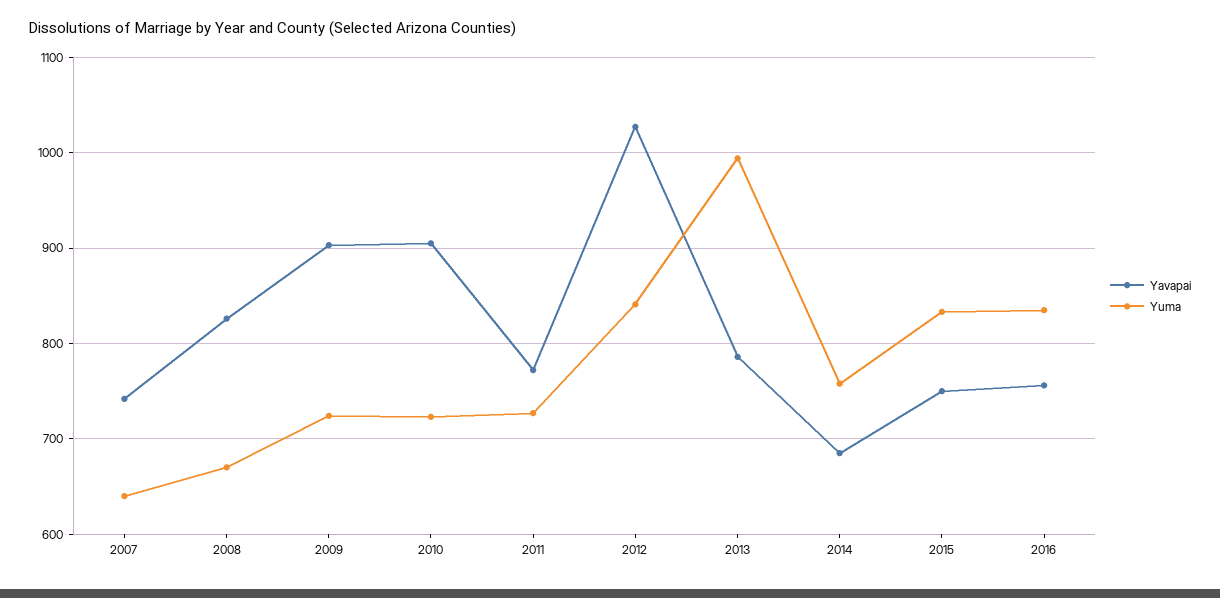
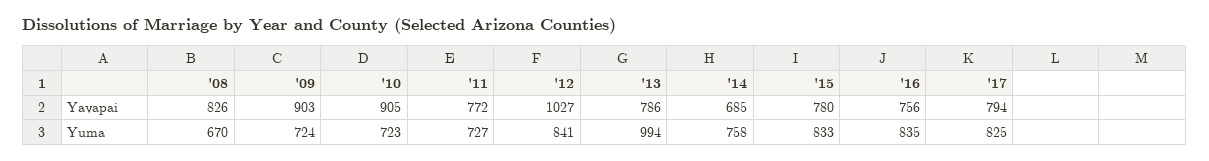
Yavapai, 2007: 740 -> none
Yuma, 2007: 640 -> none
Yavapai, 2015: 750 -> 780
Yavapai, '17: none -> 794
Yuma, '17: none -> 825

